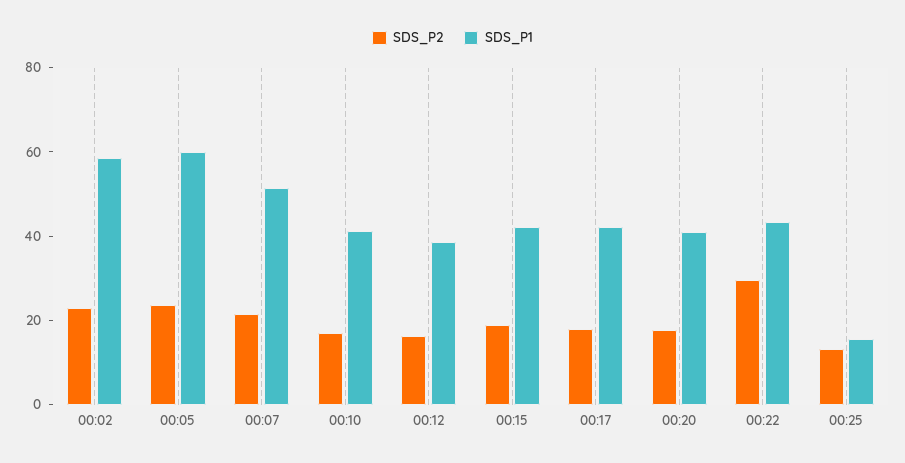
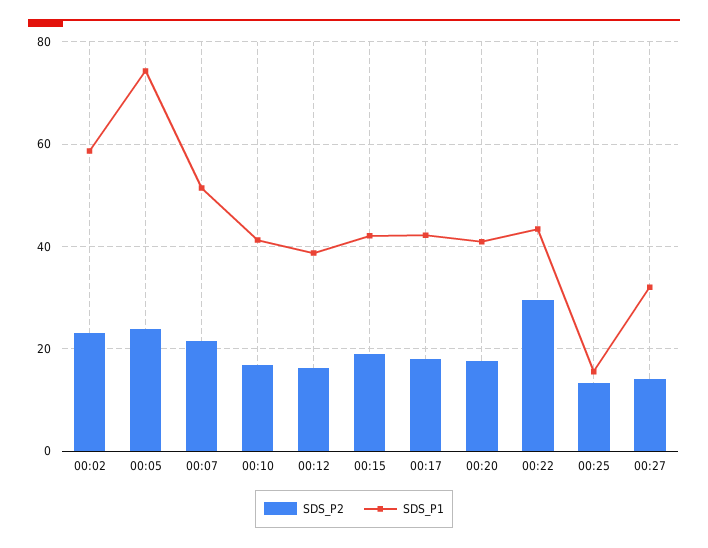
SDS_P1, 00:05: 60 -> 74
SDS_P2, 00:27: none -> 14
SDS_P1, 00:27: none -> 32

